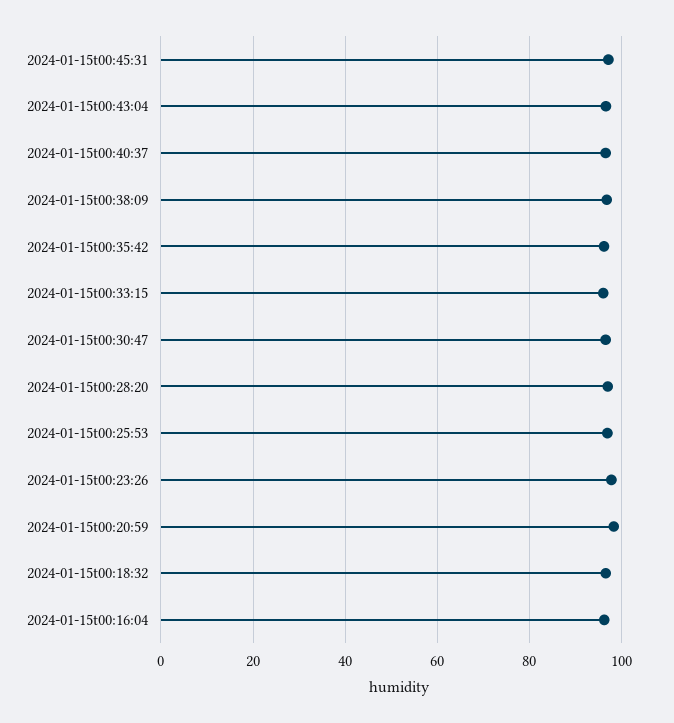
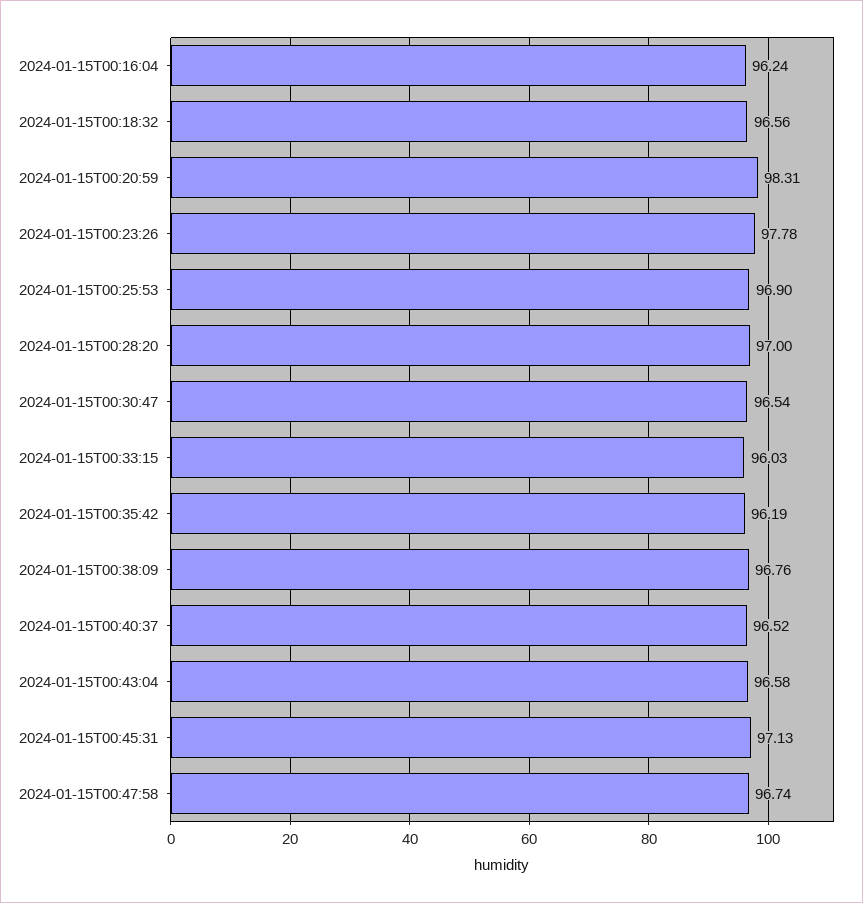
2024-01-15T00:47:58: none -> 96.74

